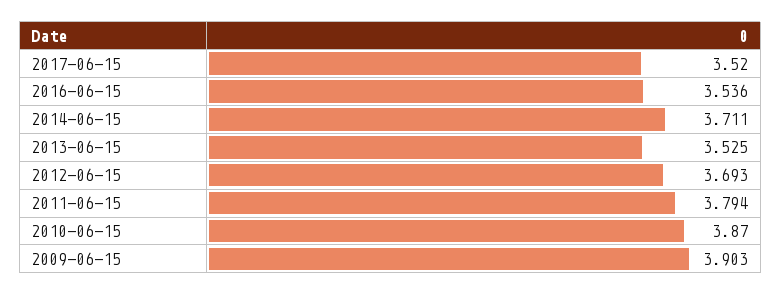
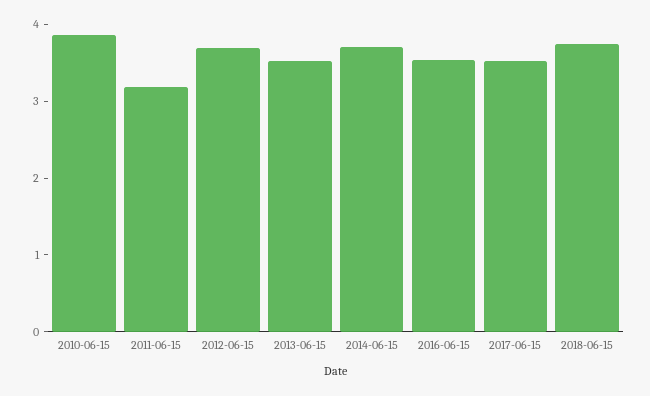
2011-06-15: 3.794 -> 3.2
2009-06-15: 3.903 -> none
2018-06-15: none -> 3.8

